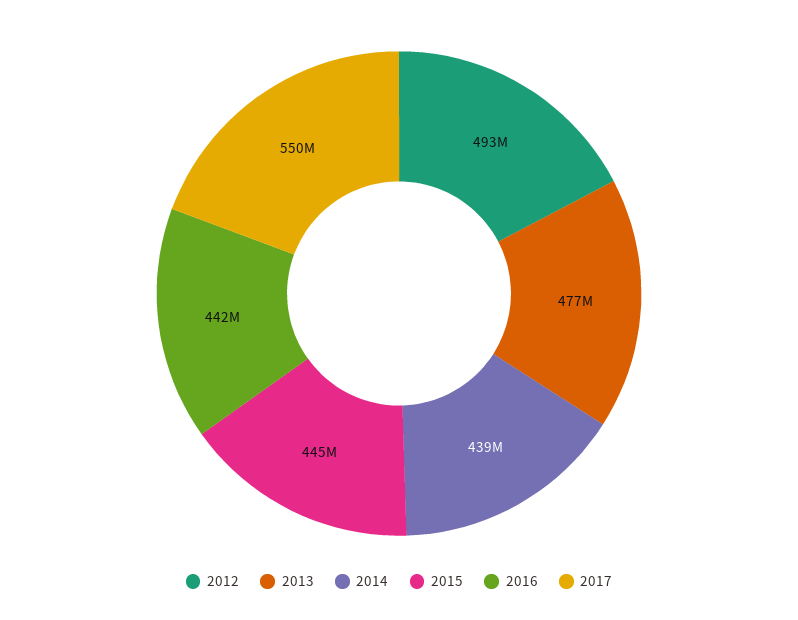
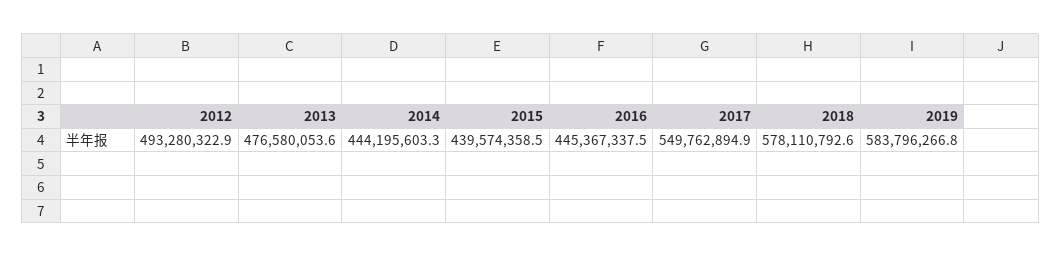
2014: 439000000 -> 444195603.3
2015: 445000000 -> 439574358.5
2016: 442000000 -> 445367337.5
2018: none -> 578110792.6
2019: none -> 583796266.8

